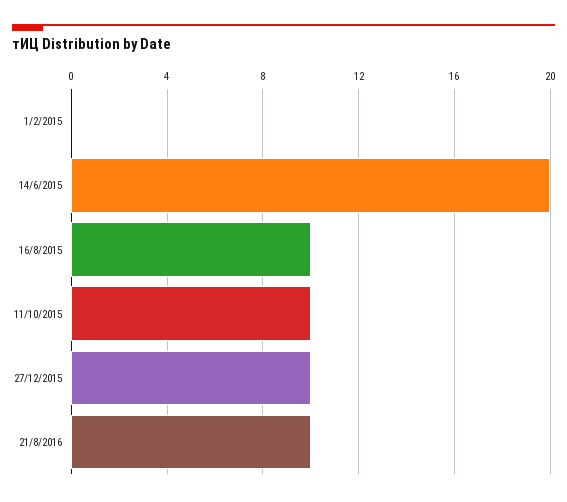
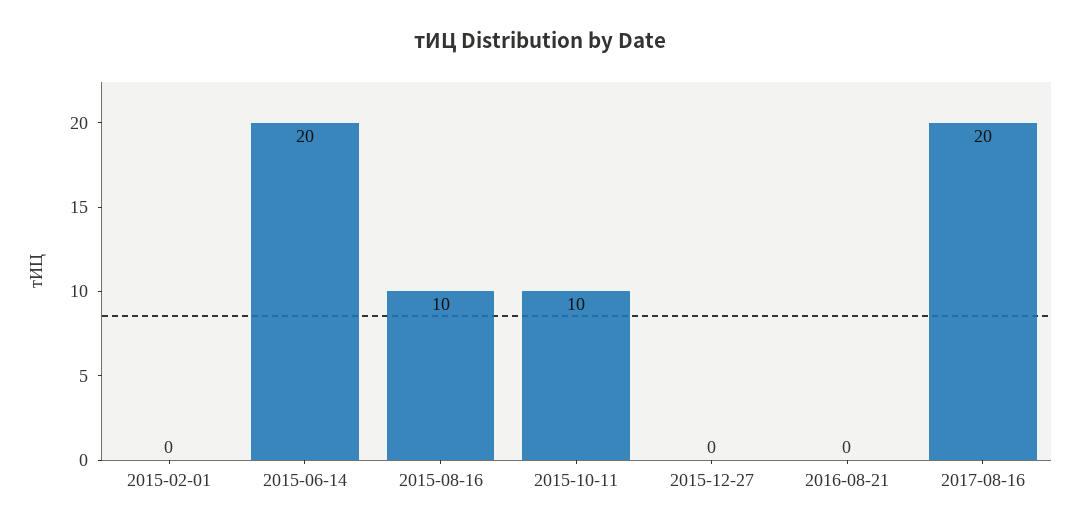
27/12/2015: 10 -> 0
21/8/2016: 10 -> 0
2017-08-16: none -> 20

